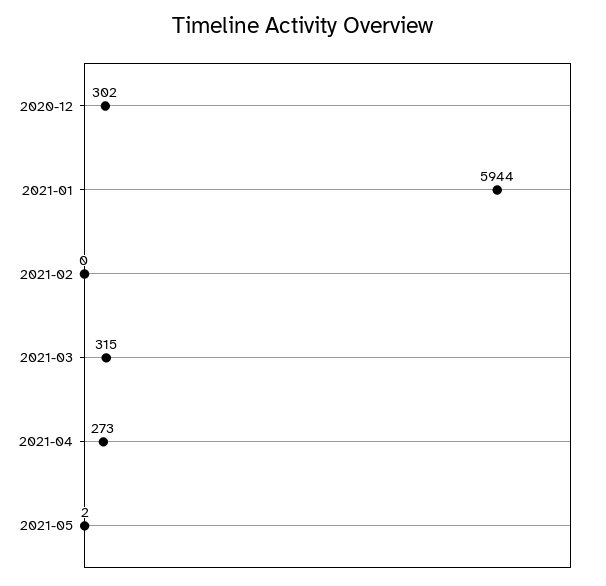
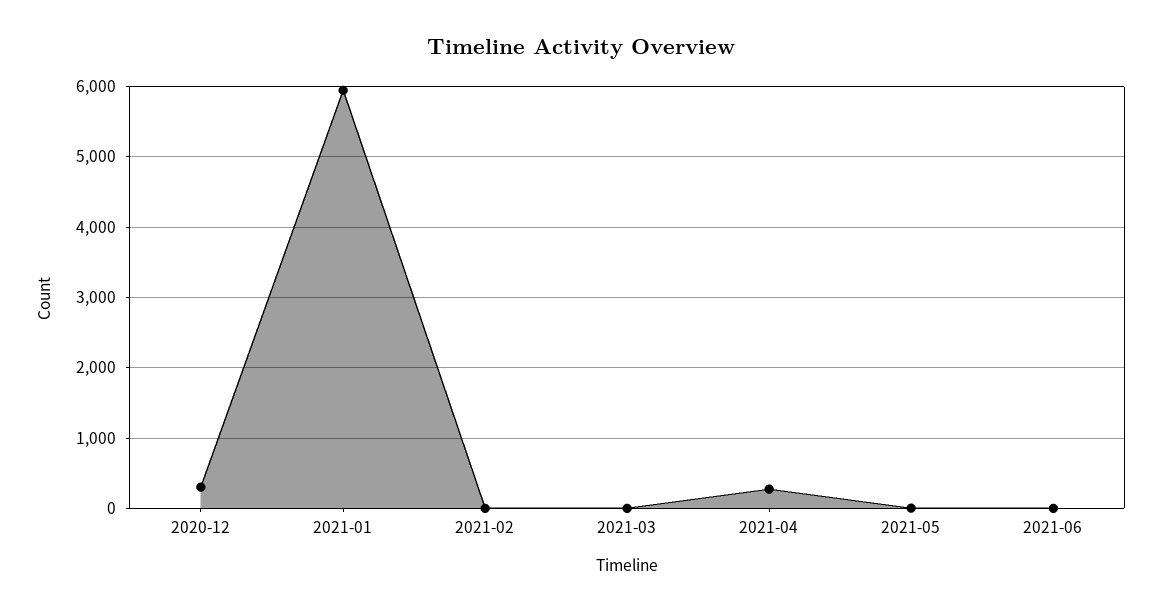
2021-03: 315 -> 0
2021-06: none -> 0

